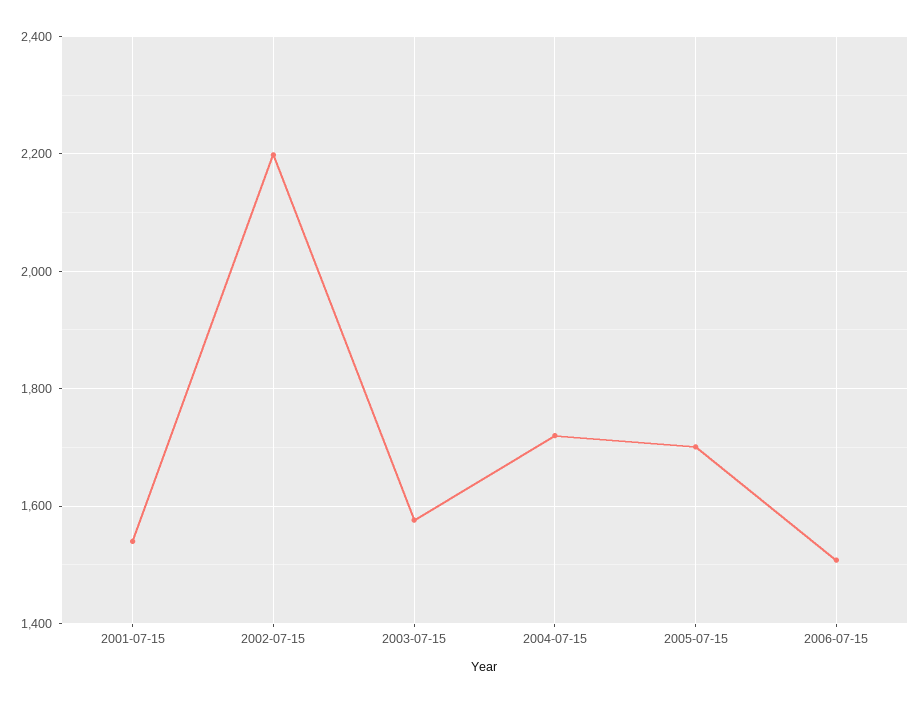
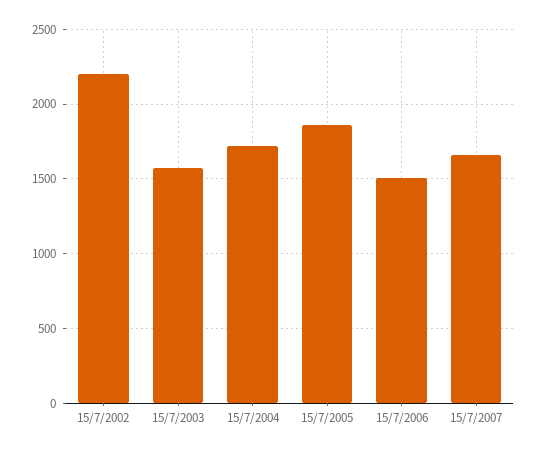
2001-07-15: 1540 -> none
2005-07-15: 1700 -> 1850
15/7/2007: none -> 1650

